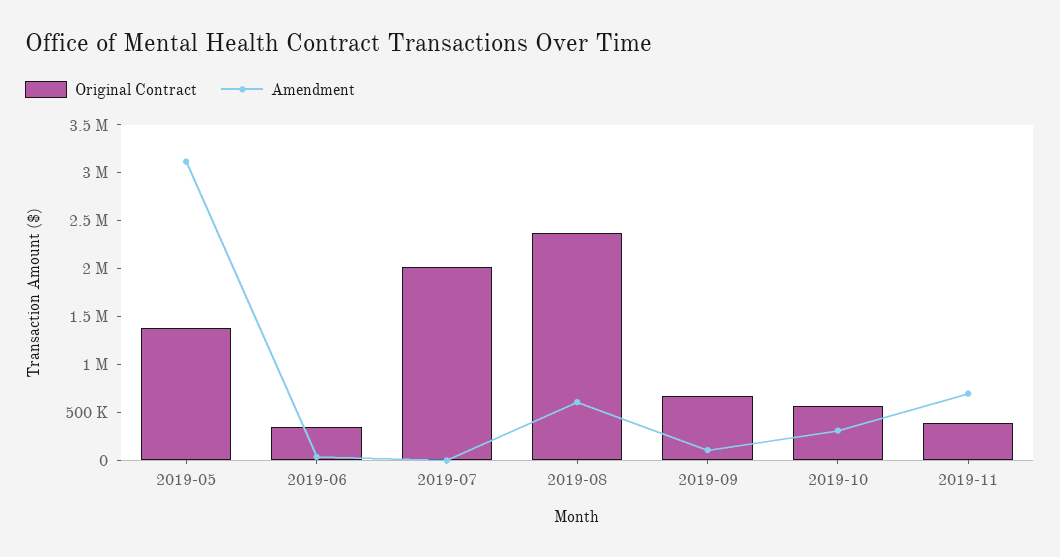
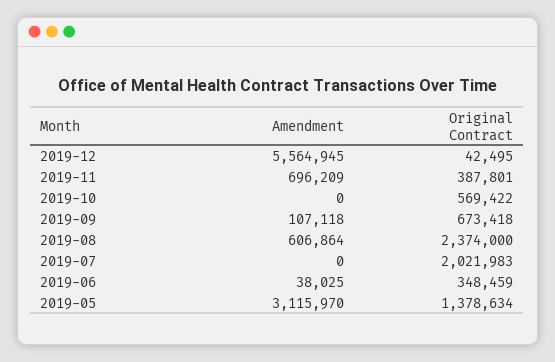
Amendment, 2019-10: 300000 -> 0
Amendment, 2019-12: none -> 5564945
Original Contract, 2019-12: none -> 42495

